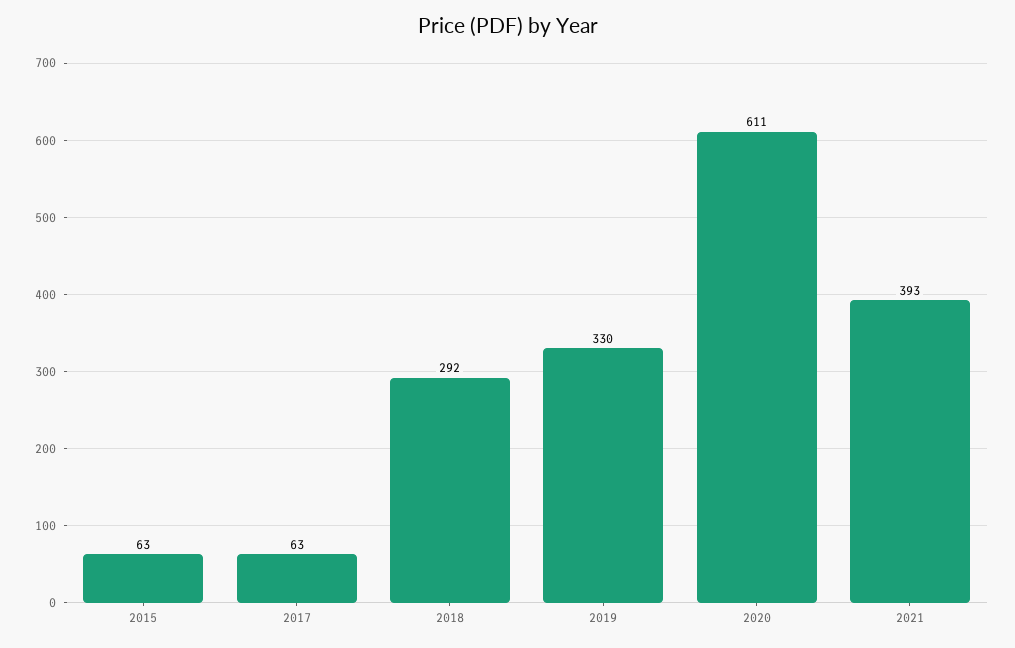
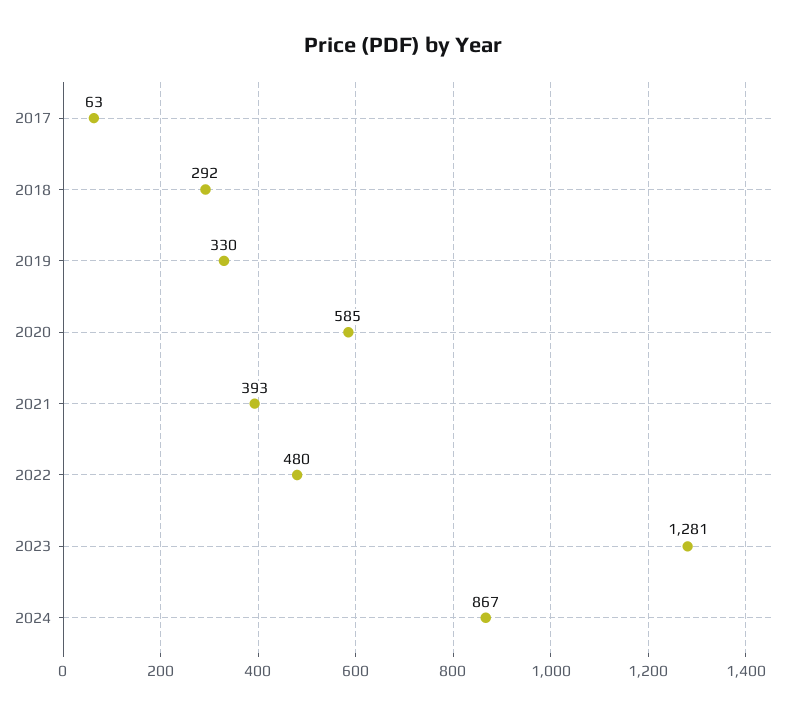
2015: 63 -> none
2020: 611 -> 585
2022: none -> 480
2023: none -> 1281
2024: none -> 867

